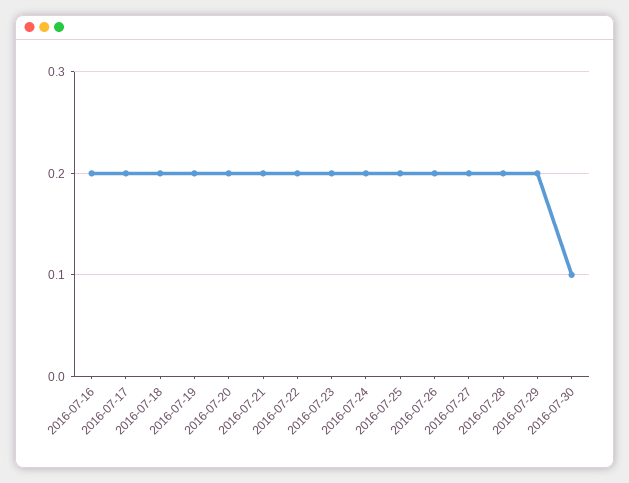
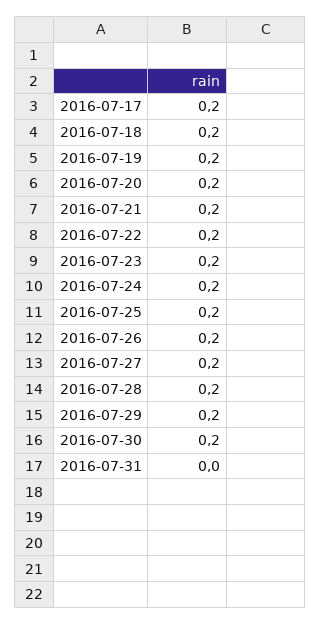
2016-07-16: 0.2 -> none
2016-07-30: 0.1 -> 0.2
2016-07-31: none -> 0

